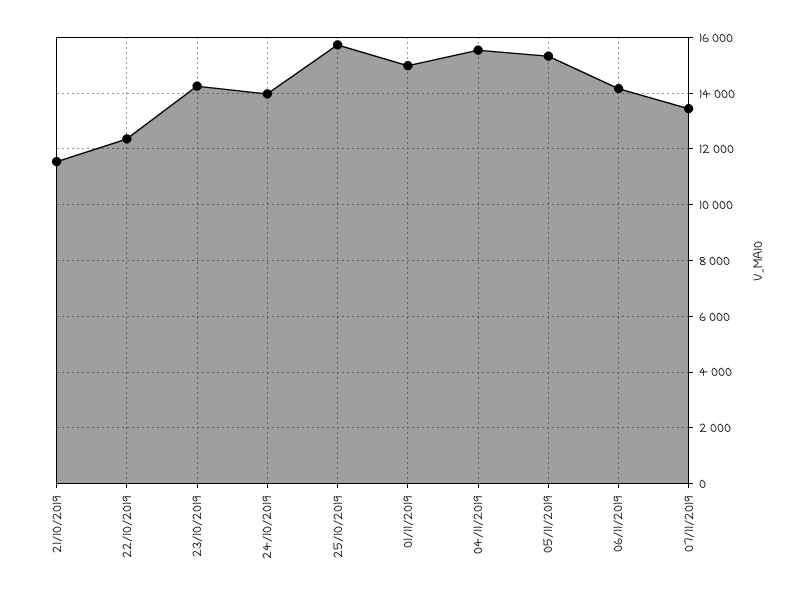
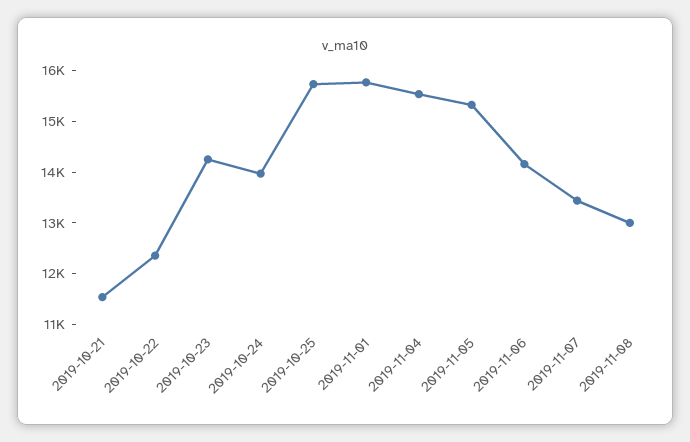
01/11/2019: 15000 -> 15800
2019-11-08: none -> 13000

